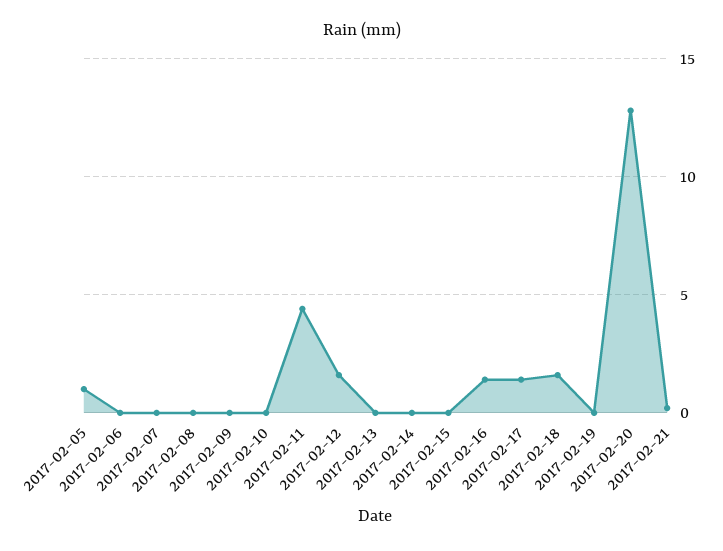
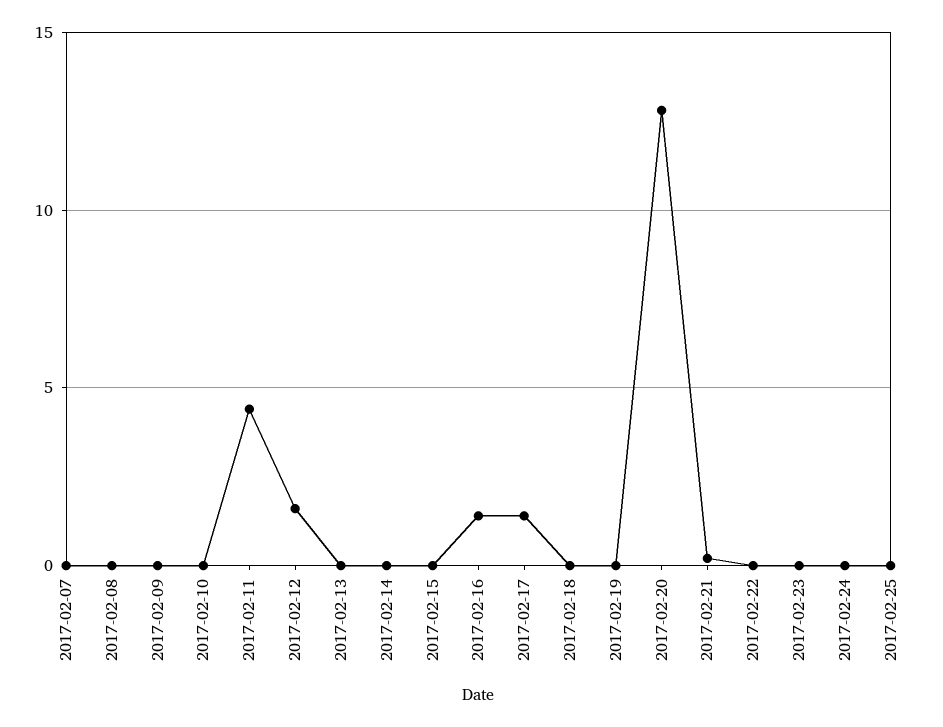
2017-02-05: 1 -> none
2017-02-06: 0 -> none
2017-02-18: 1.5 -> 0
2017-02-22: none -> 0
2017-02-23: none -> 0
2017-02-24: none -> 0
2017-02-25: none -> 0

